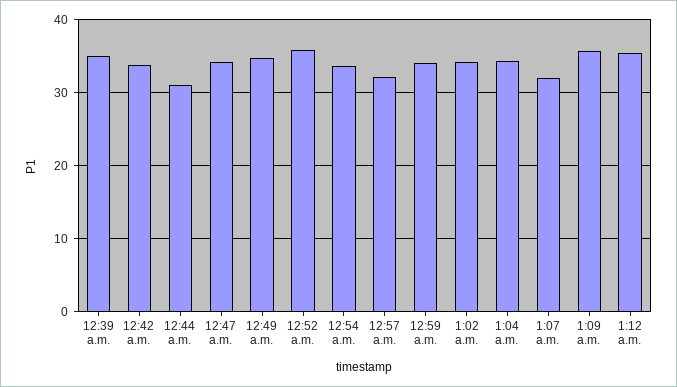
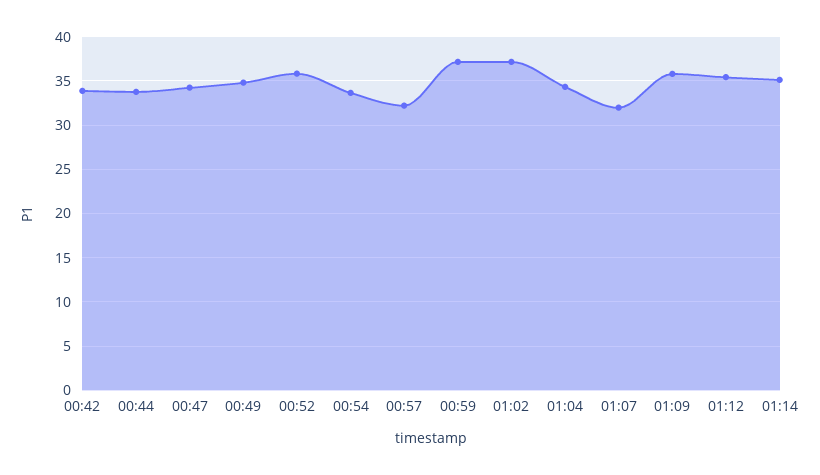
12:39 a.m.: 35 -> none
12:44 a.m.: 31 -> 34
12:59 a.m.: 34 -> 37
1:02 a.m.: 34 -> 37
01:14: none -> 35

